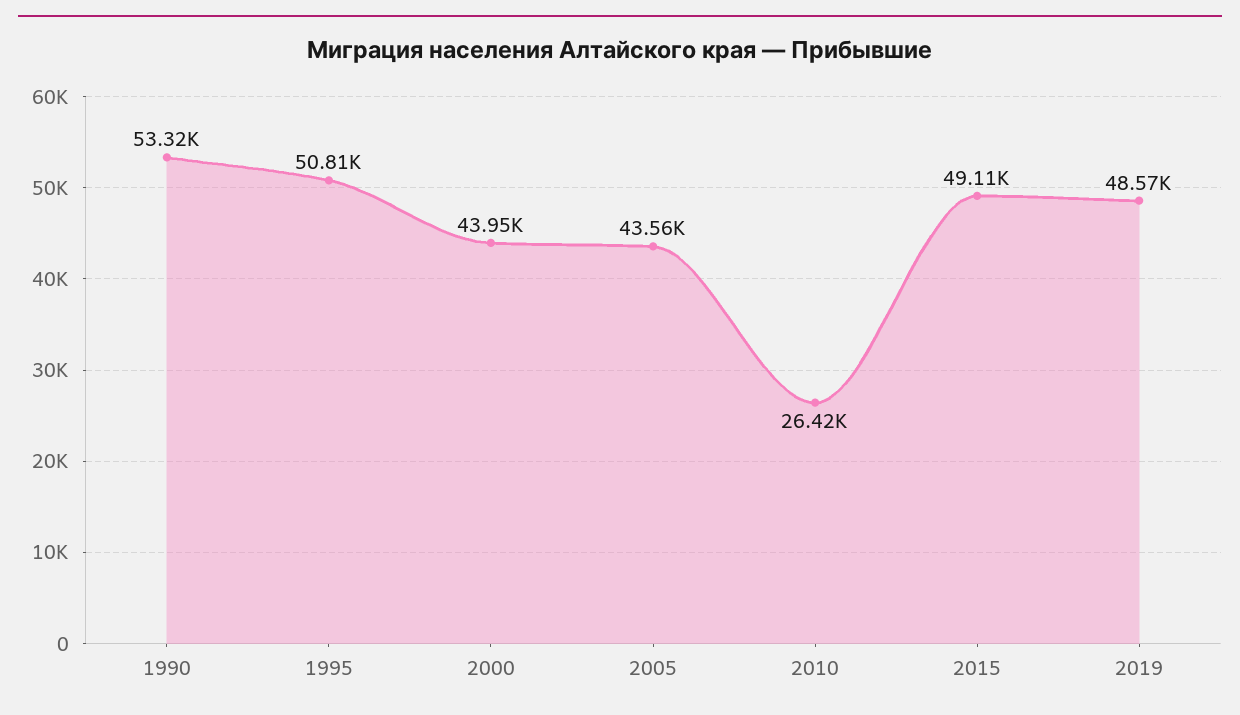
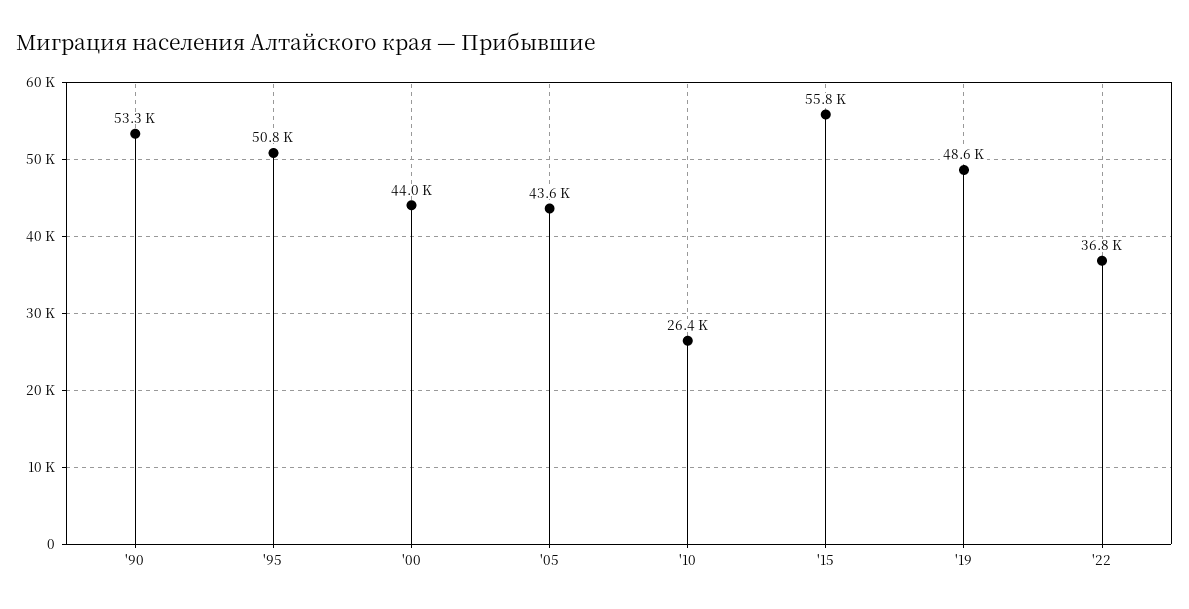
2015: 49110 -> 55800
'22: none -> 36800

